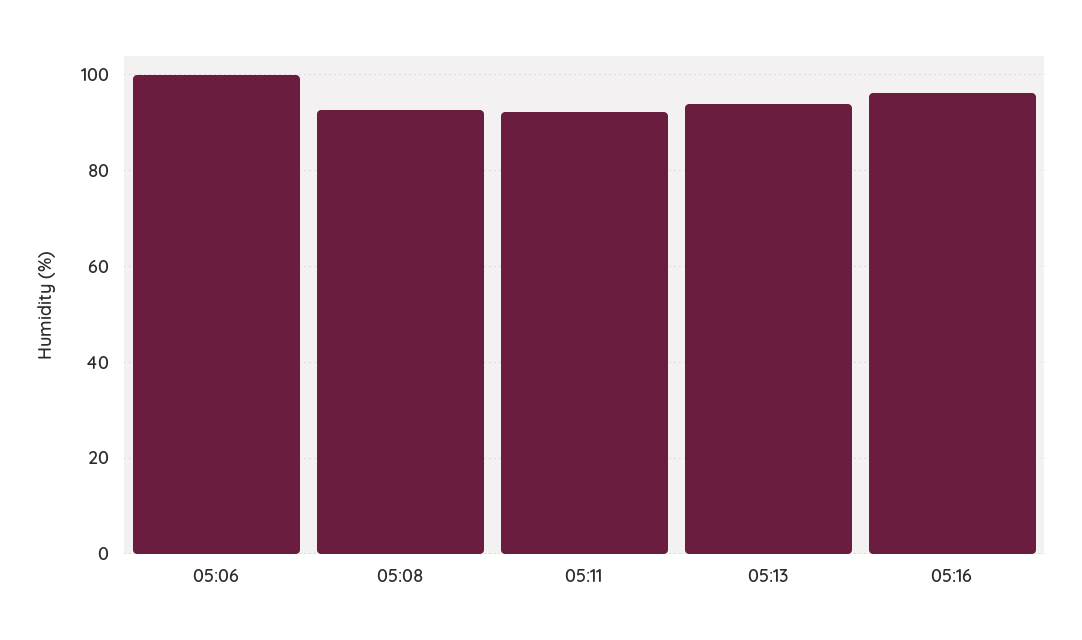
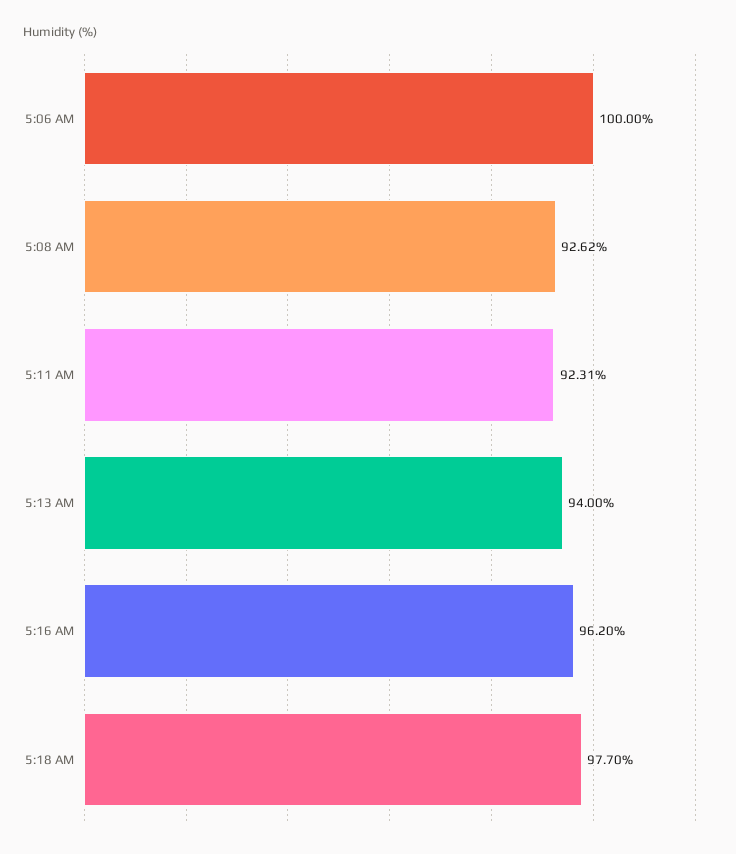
5:18 AM: none -> 97.7

